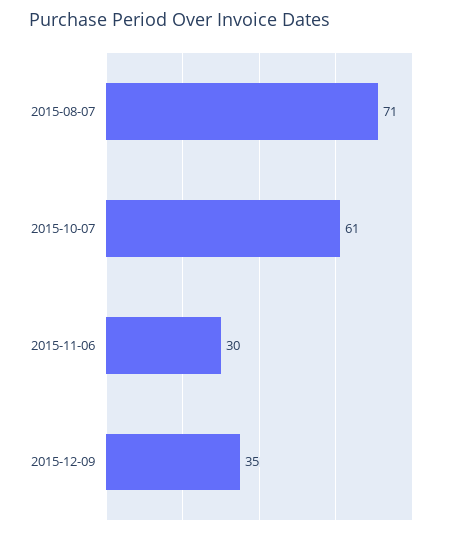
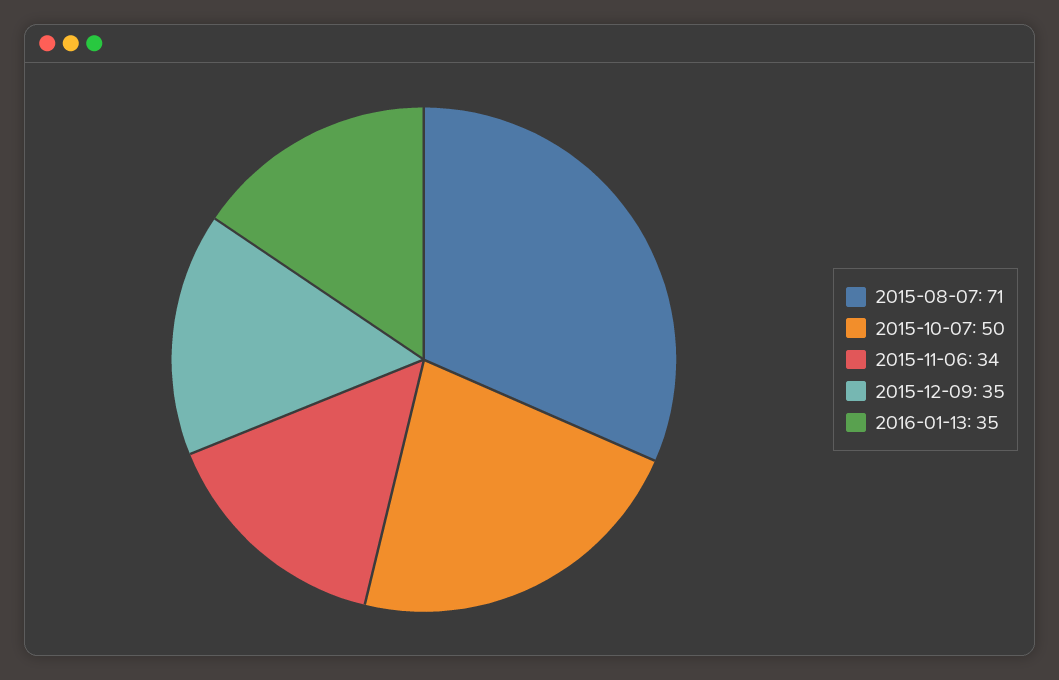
2015-10-07: 61 -> 50
2015-11-06: 30 -> 34
2016-01-13: none -> 35

